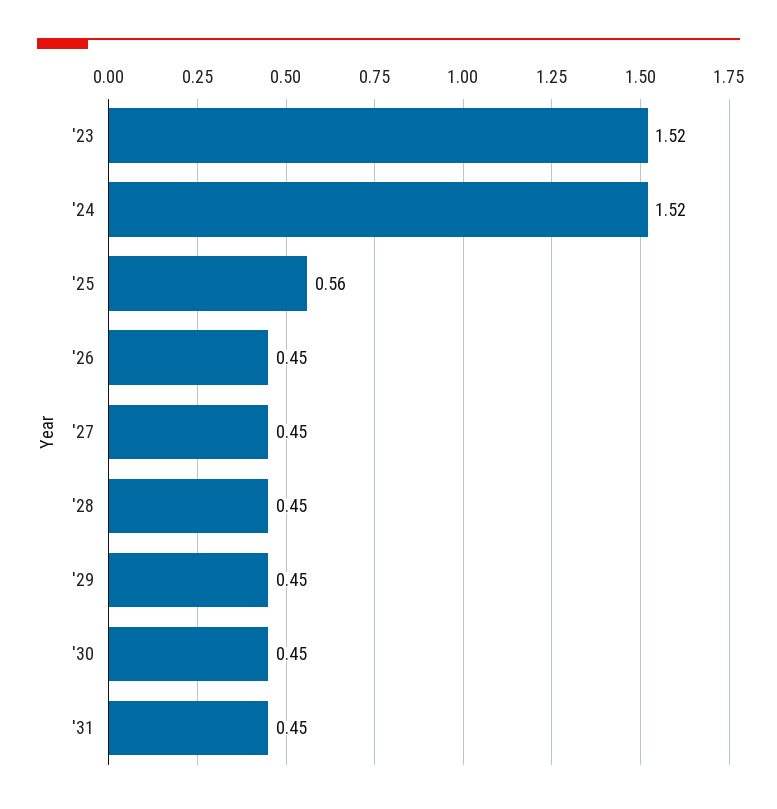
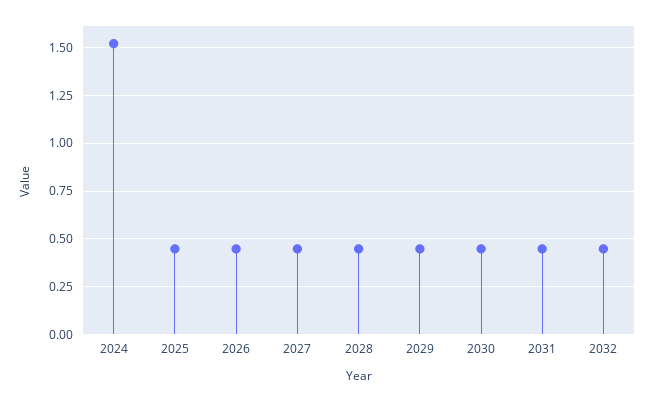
'23: 1.52 -> none
'25: 0.56 -> 0.45
2032: none -> 0.45

